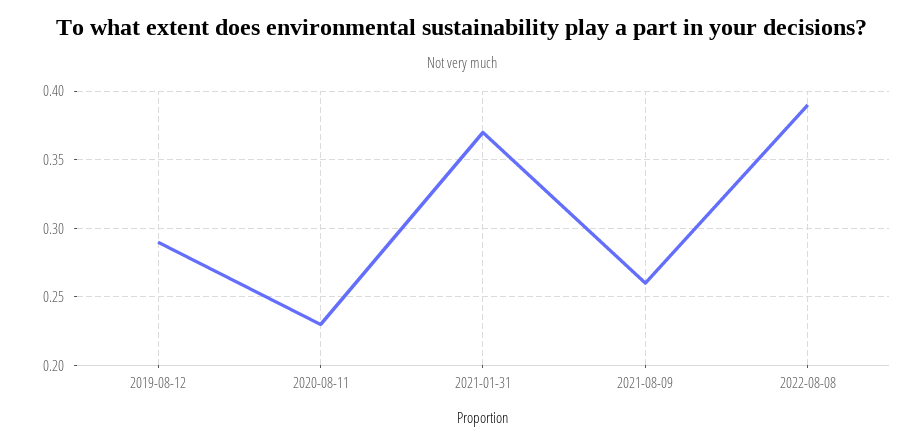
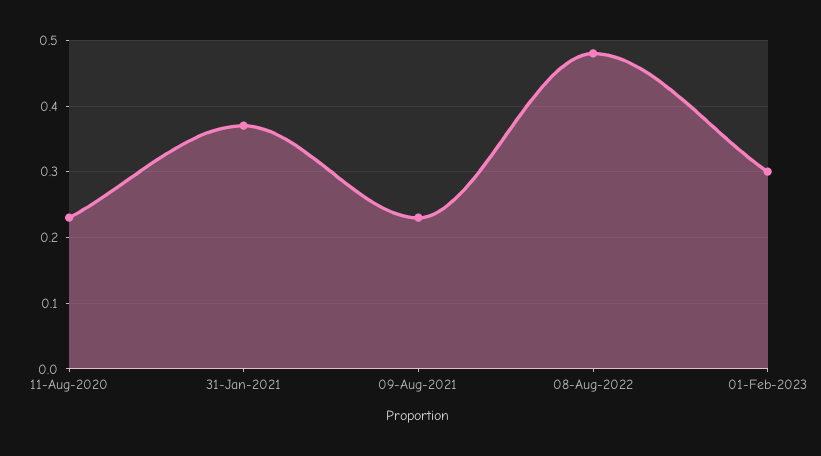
2019-08-12: 0.29 -> none
2021-08-09: 0.26 -> 0.23
2022-08-08: 0.39 -> 0.48
01-Feb-2023: none -> 0.3

